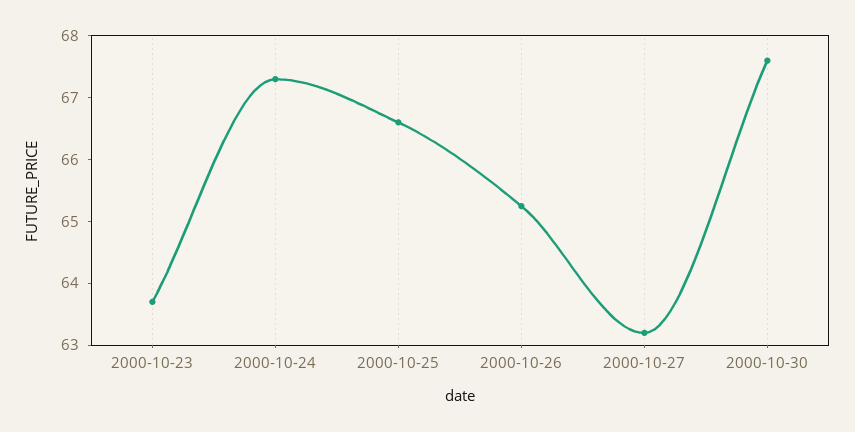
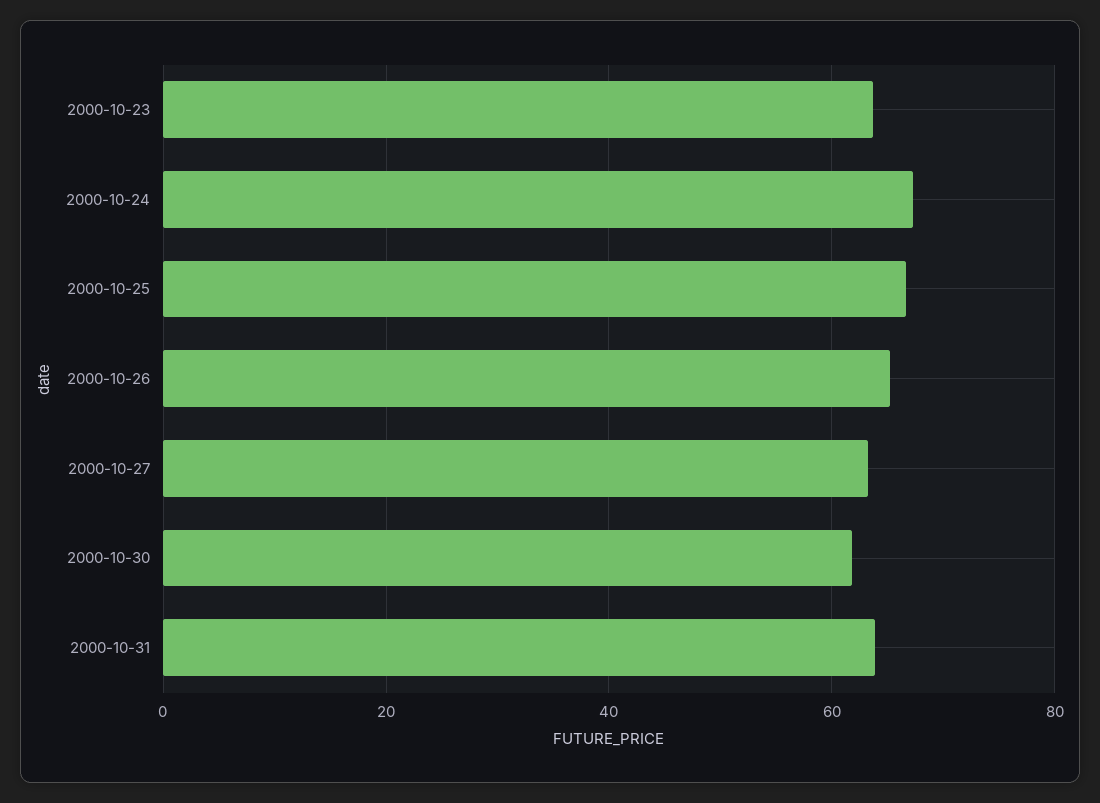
2000-10-30: 67.6 -> 62
2000-10-31: none -> 64

